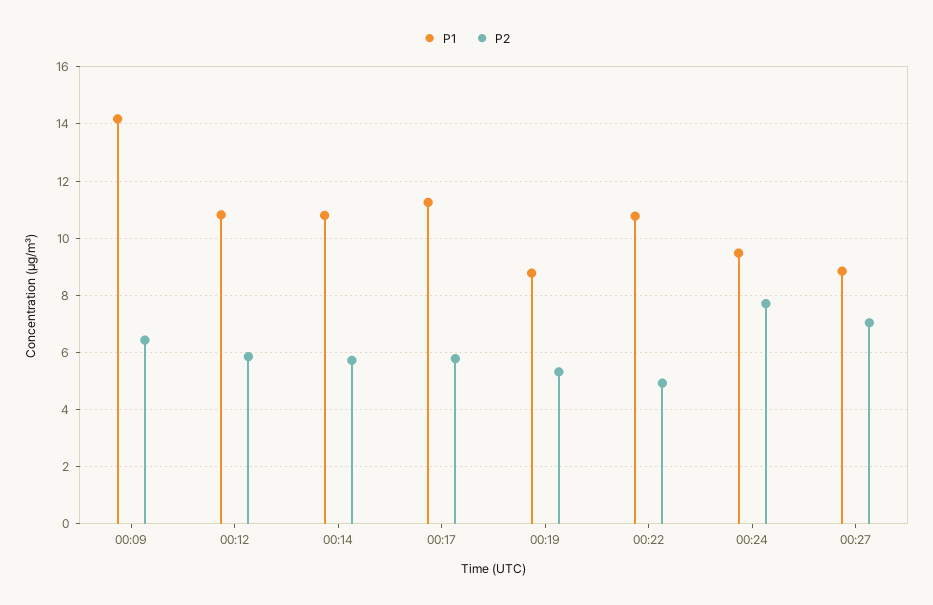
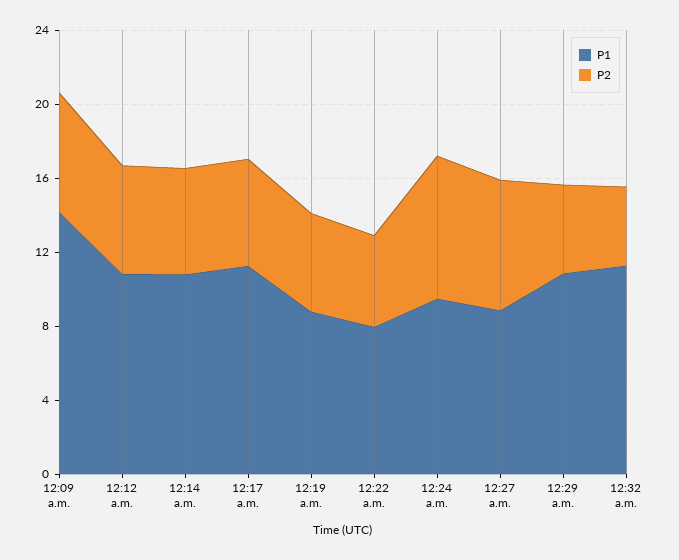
P1, 00:22: 10.75 -> 8
P1, 12:29 a.m.: none -> 11
P2, 12:29 a.m.: none -> 5
P1, 12:32 a.m.: none -> 11
P2, 12:32 a.m.: none -> 4

